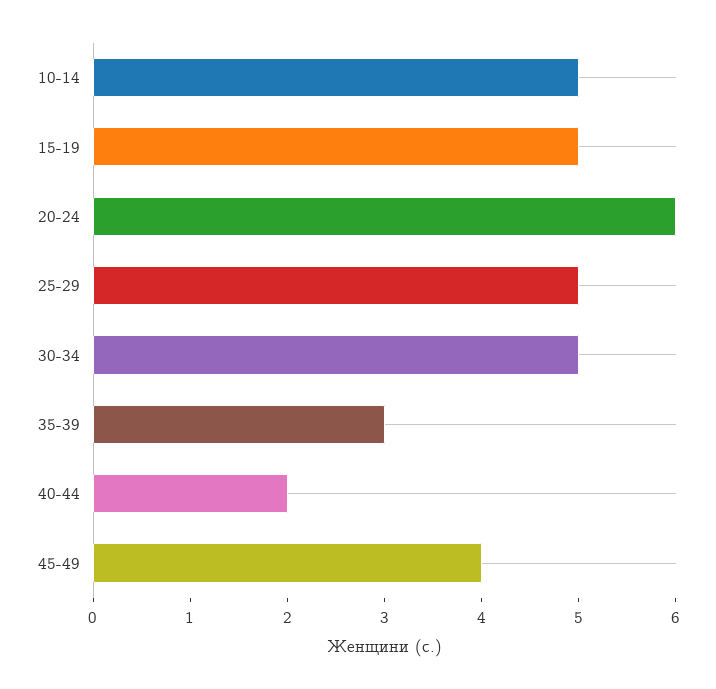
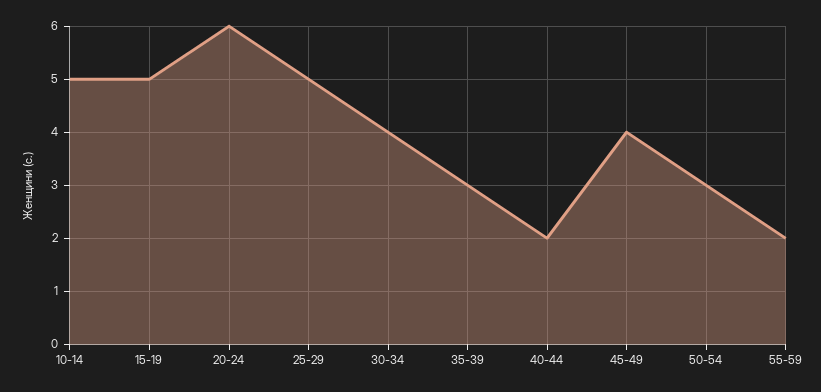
30-34: 5 -> 4
50-54: none -> 3
55-59: none -> 2

